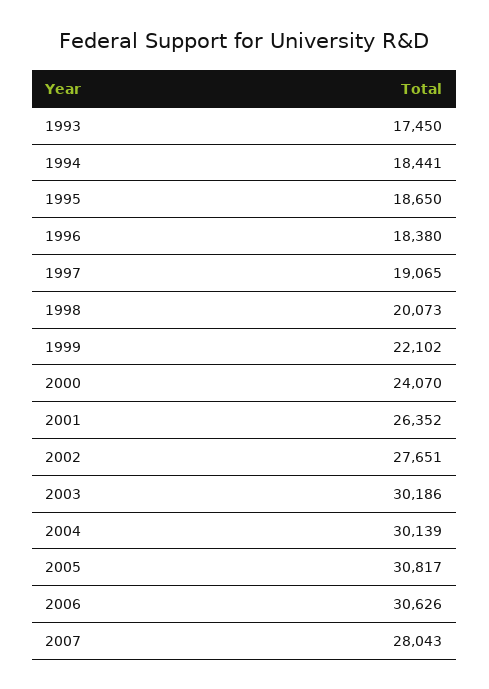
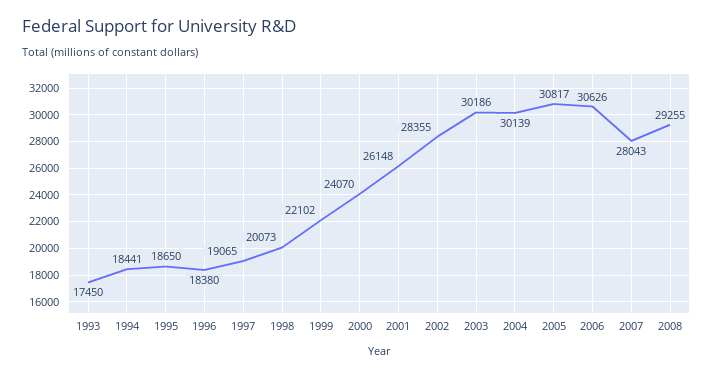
2001: 26352 -> 26148
2002: 27651 -> 28355
2008: none -> 29255

